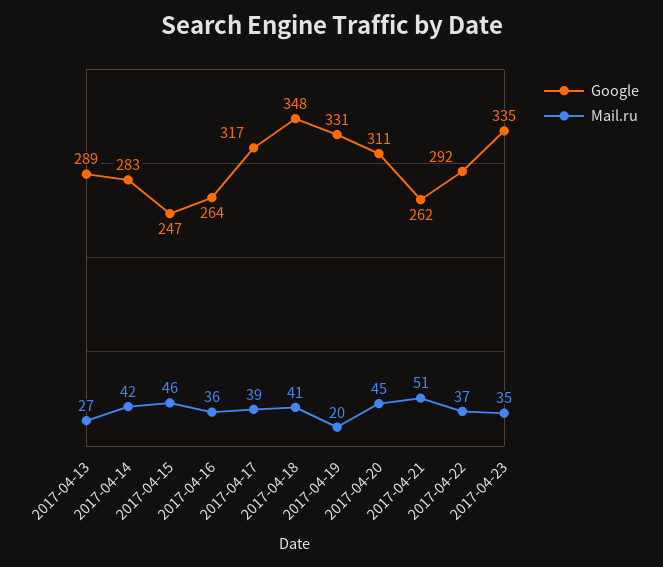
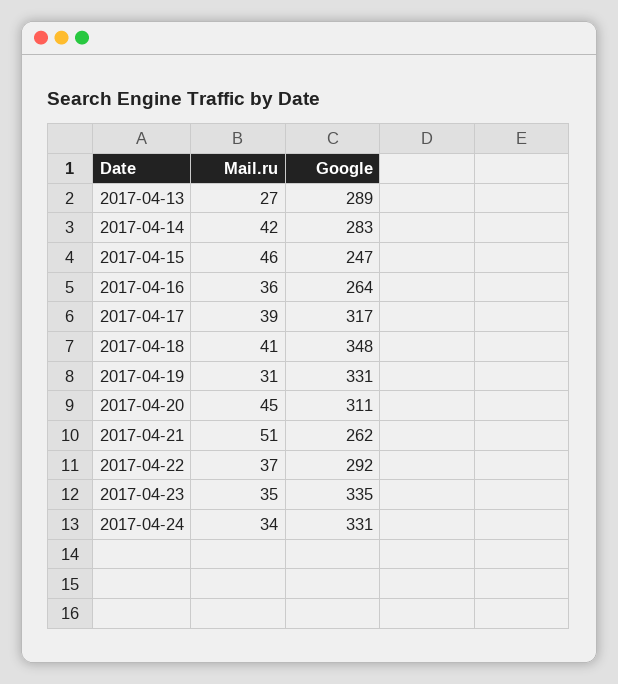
Mail.ru, 2017-04-19: 20 -> 31
Mail.ru, 2017-04-24: none -> 34
Google, 2017-04-24: none -> 331

